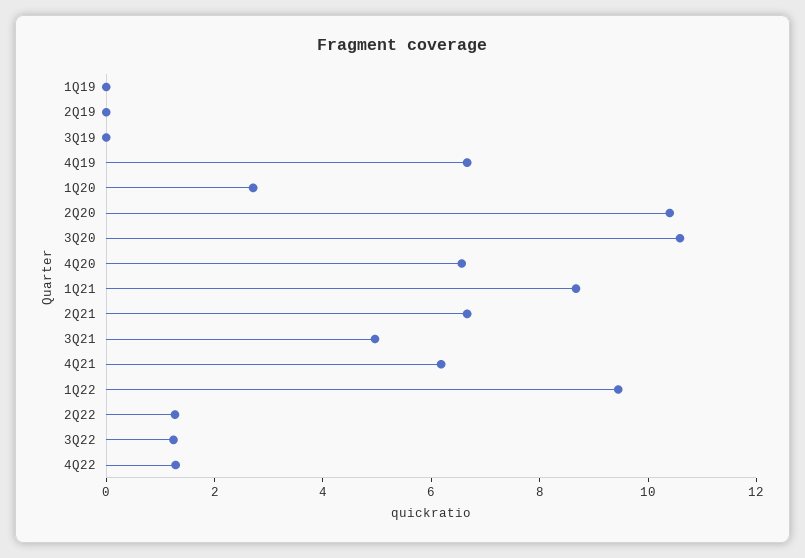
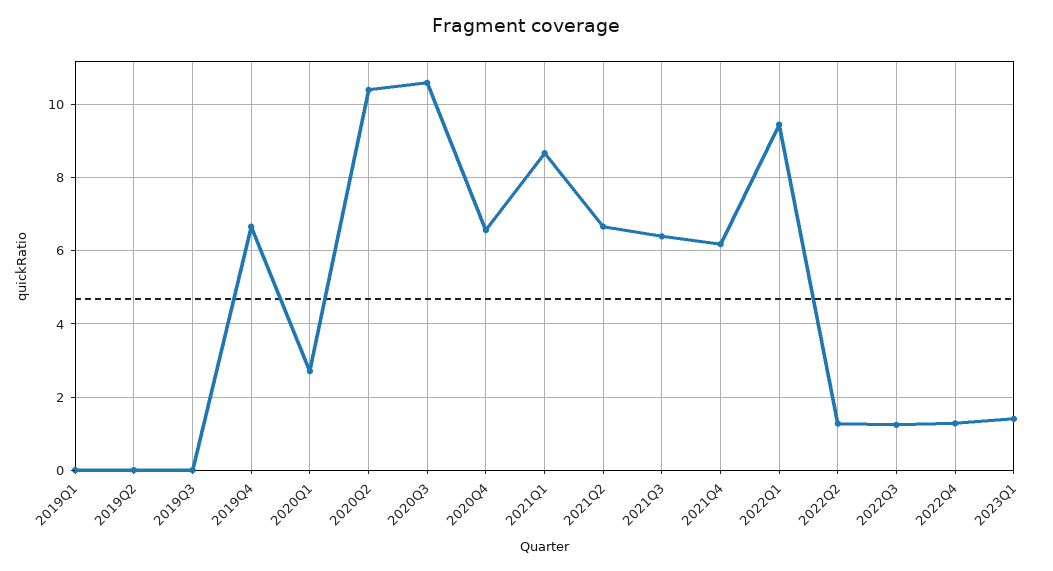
3Q21: 5 -> 6.4
2023Q1: none -> 1.4

